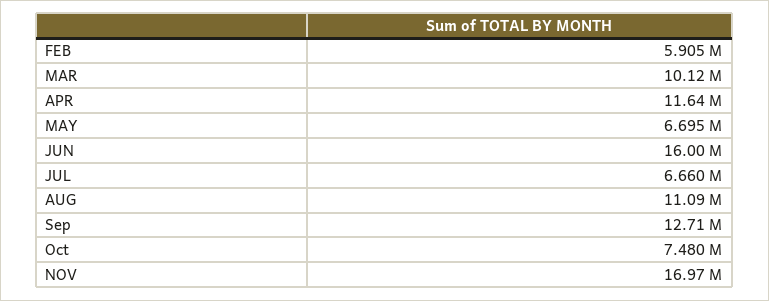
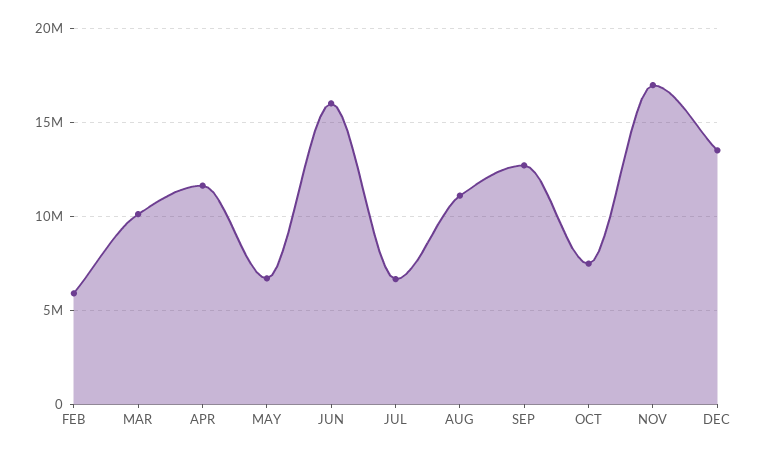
DEC: none -> 13500000

